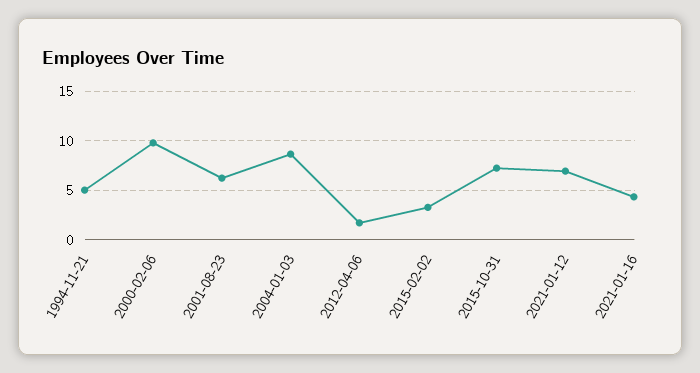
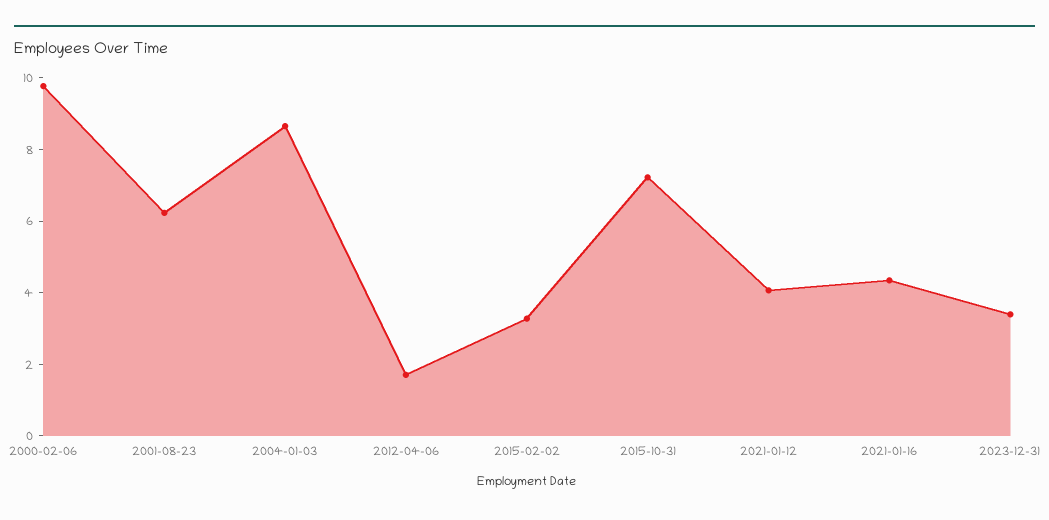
1994-11-21: 5 -> none
2021-01-12: 7 -> 4
2023-12-31: none -> 3.5

